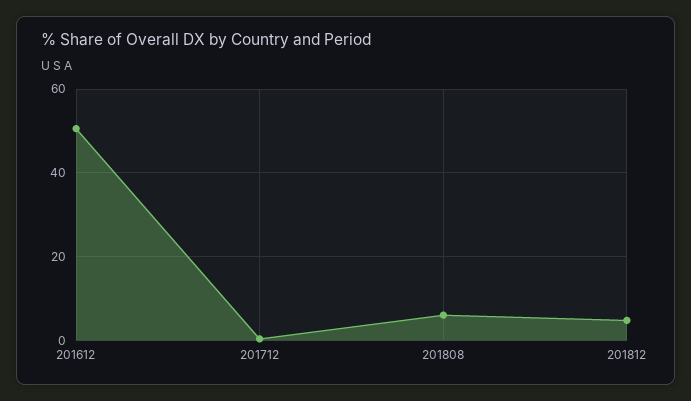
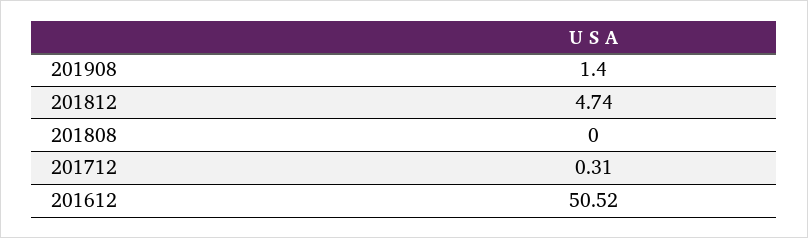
201808: 6 -> 0
201908: none -> 1.4

